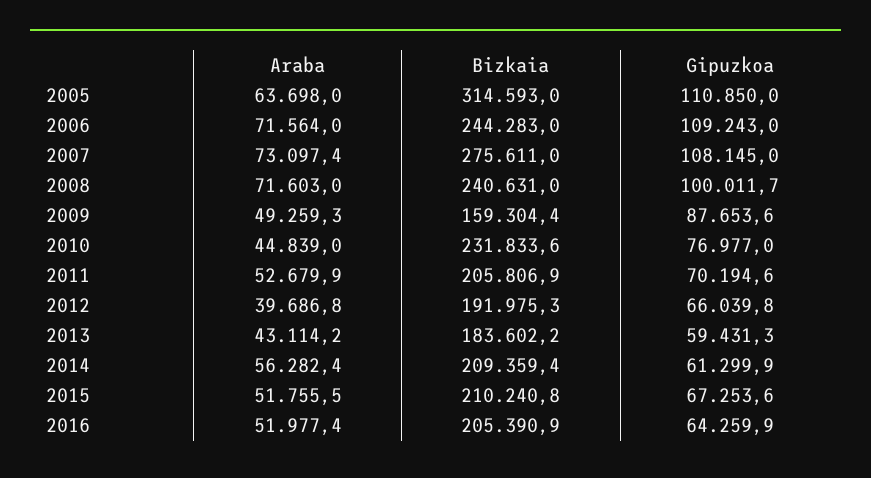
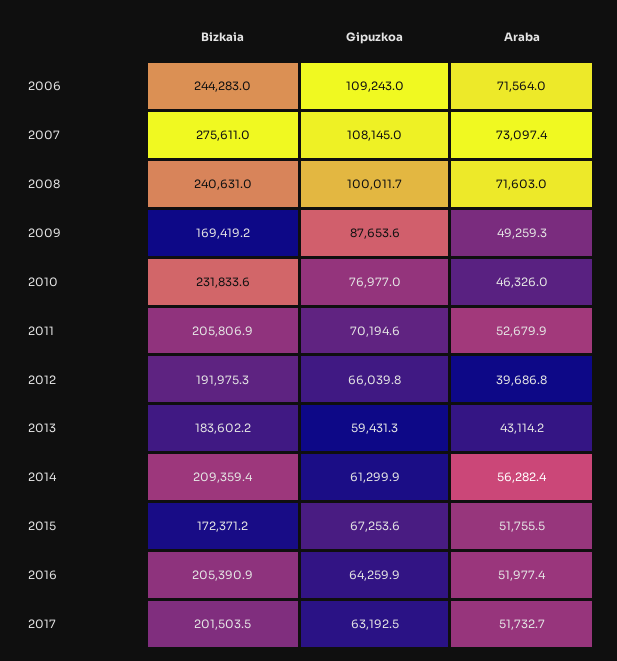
Araba, 2005: 63698 -> none
Bizkaia, 2005: 314593 -> none
Gipuzkoa, 2005: 110850 -> none
Bizkaia, 2009: 159304.4 -> 169419.2
Araba, 2010: 44839 -> 46326
Bizkaia, 2015: 210240.8 -> 172371.2
Bizkaia, 2017: none -> 201503.5
Gipuzkoa, 2017: none -> 63192.5
Araba, 2017: none -> 51732.7

